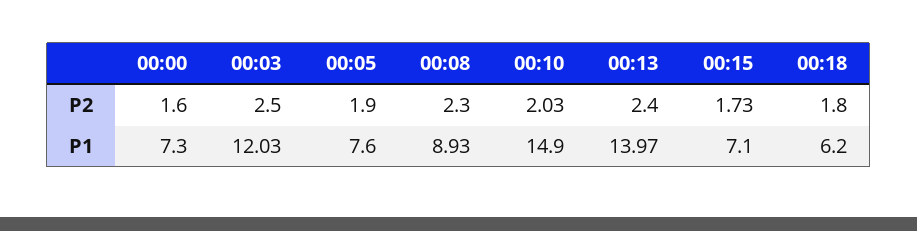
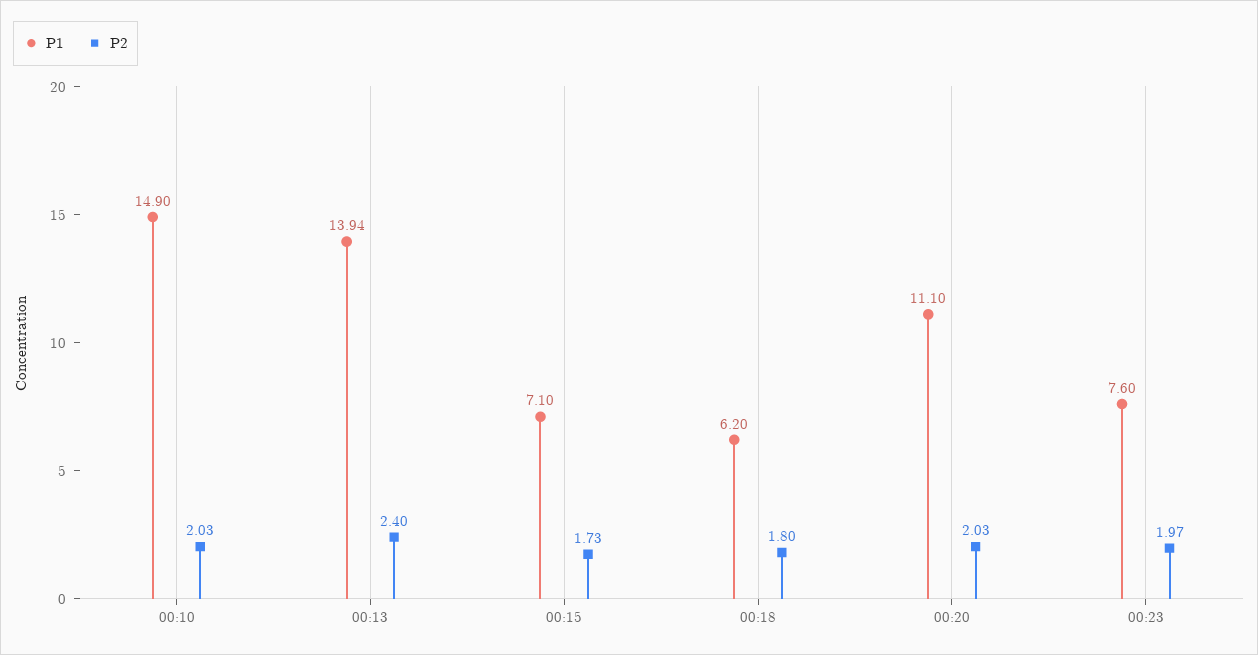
P2, 00:00: 1.6 -> none
P2, 00:03: 2.5 -> none
P2, 00:05: 1.9 -> none
P2, 00:08: 2.3 -> none
P1, 00:00: 7.3 -> none
P1, 00:03: 12.03 -> none
P1, 00:05: 7.6 -> none
P1, 00:08: 8.93 -> none
P1, 00:13: 13.97 -> 13.94
P1, 00:20: none -> 11.1
P2, 00:20: none -> 2.03
P1, 00:23: none -> 7.6
P2, 00:23: none -> 1.97

